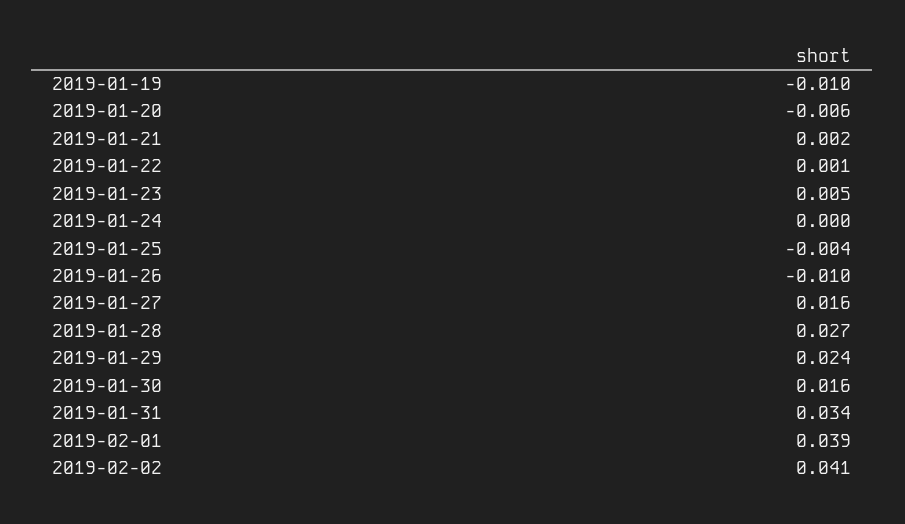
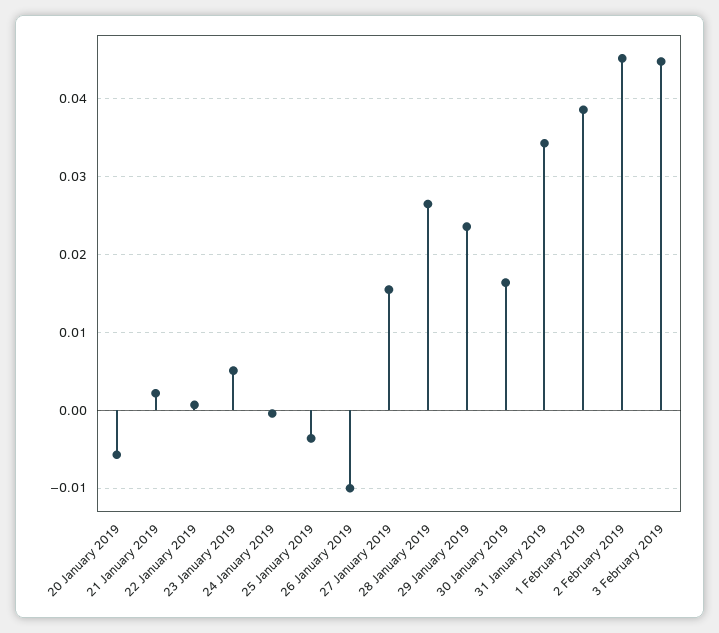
2019-01-19: -0.01 -> none
2019-02-02: 0.041 -> 0.045
3 February 2019: none -> 0.045

